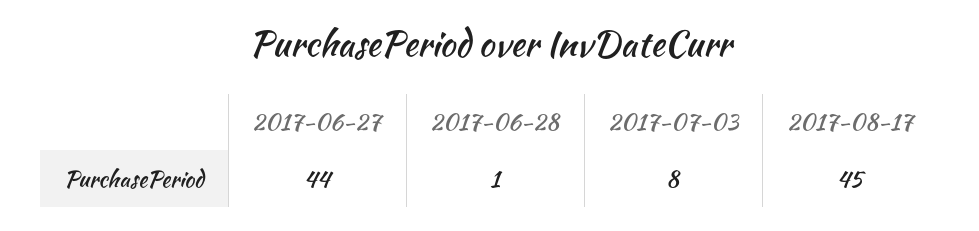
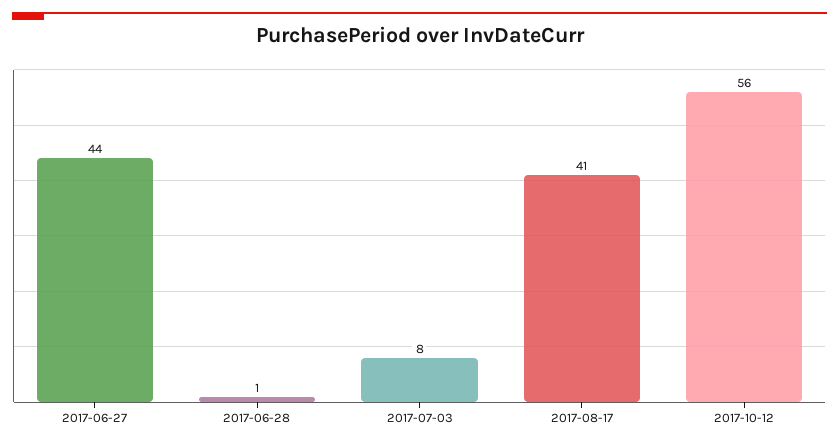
2017-08-17: 45 -> 41
2017-10-12: none -> 56

